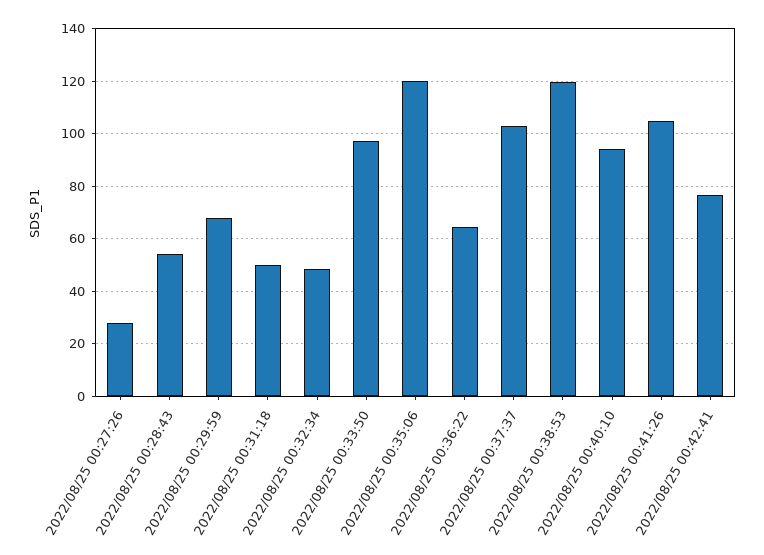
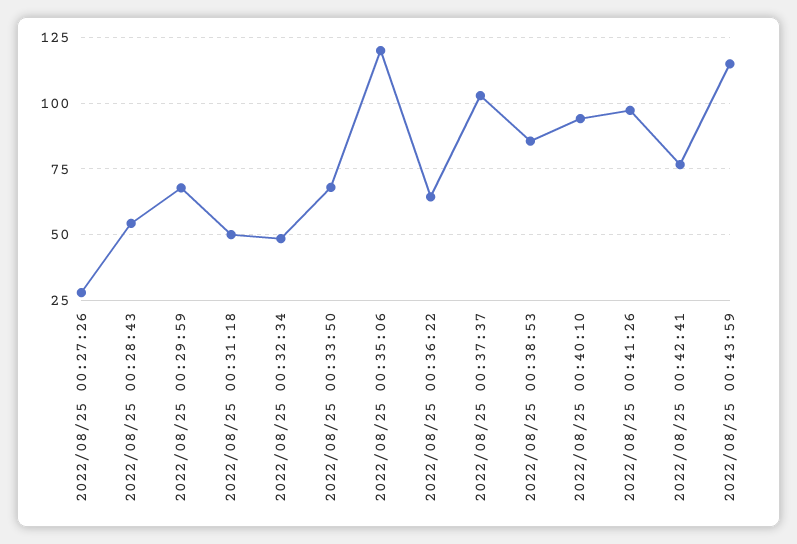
2022/08/25 00:33:50: 97.5 -> 67.5
2022/08/25 00:38:53: 120 -> 85
2022/08/25 00:41:26: 105 -> 97.5
2022/08/25 00:43:59: none -> 115

